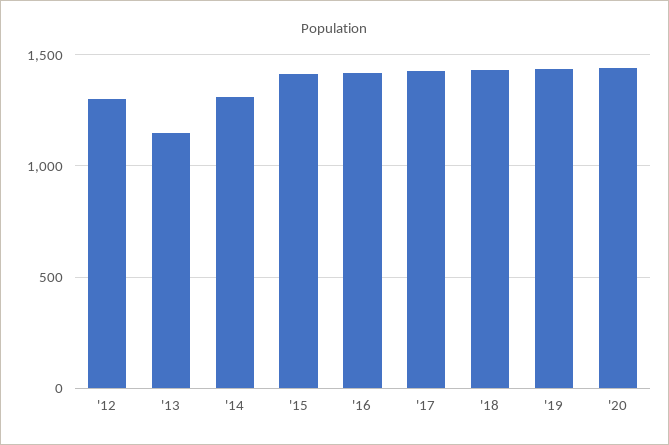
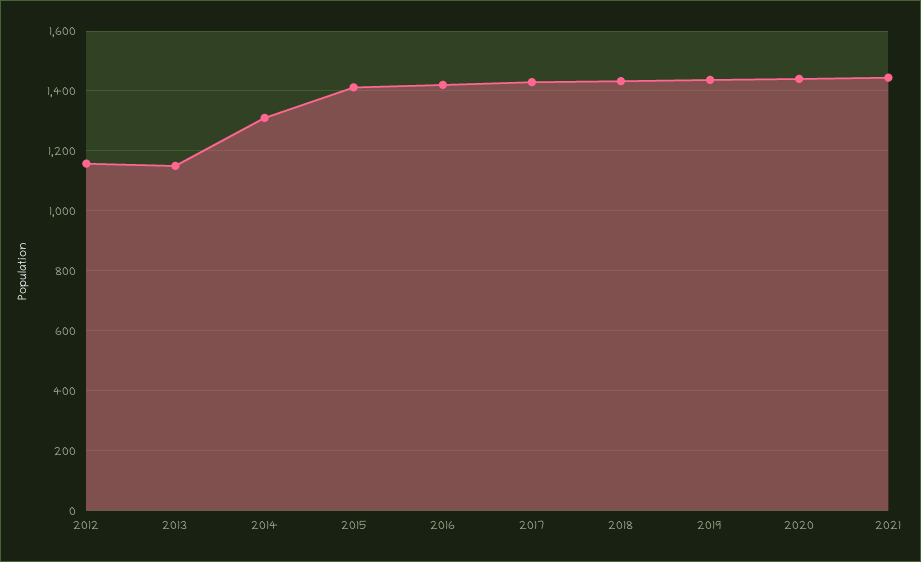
'12: 1300 -> 1150
2021: none -> 1450

